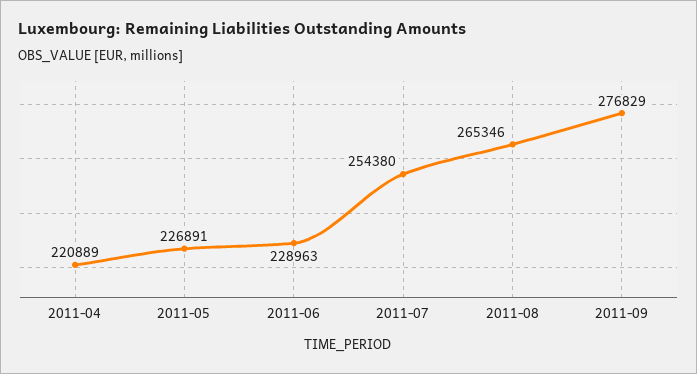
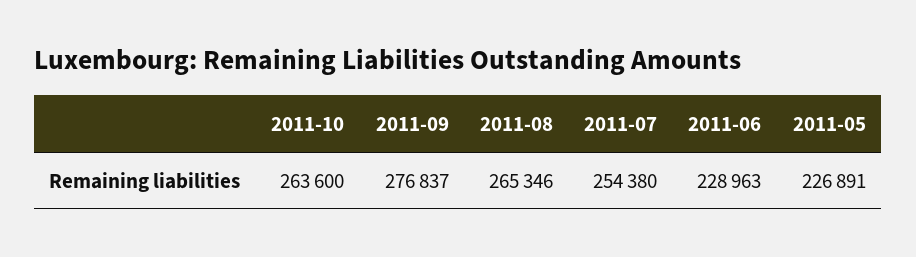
2011-04: 220889 -> none
2011-09: 276829 -> 276837
2011-10: none -> 263600

